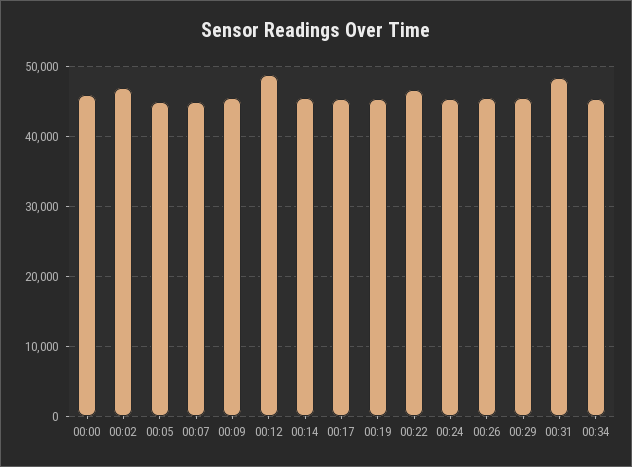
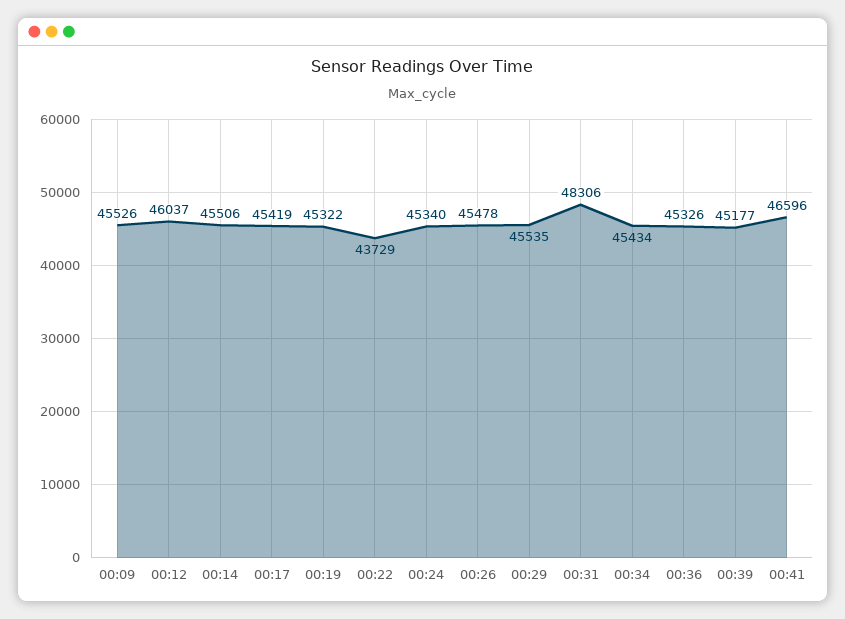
00:00: 46000 -> none
00:02: 47000 -> none
00:05: 45000 -> none
00:07: 45000 -> none
00:12: 49000 -> 46037
00:22: 47000 -> 43729
00:36: none -> 45326
00:39: none -> 45177
00:41: none -> 46596

